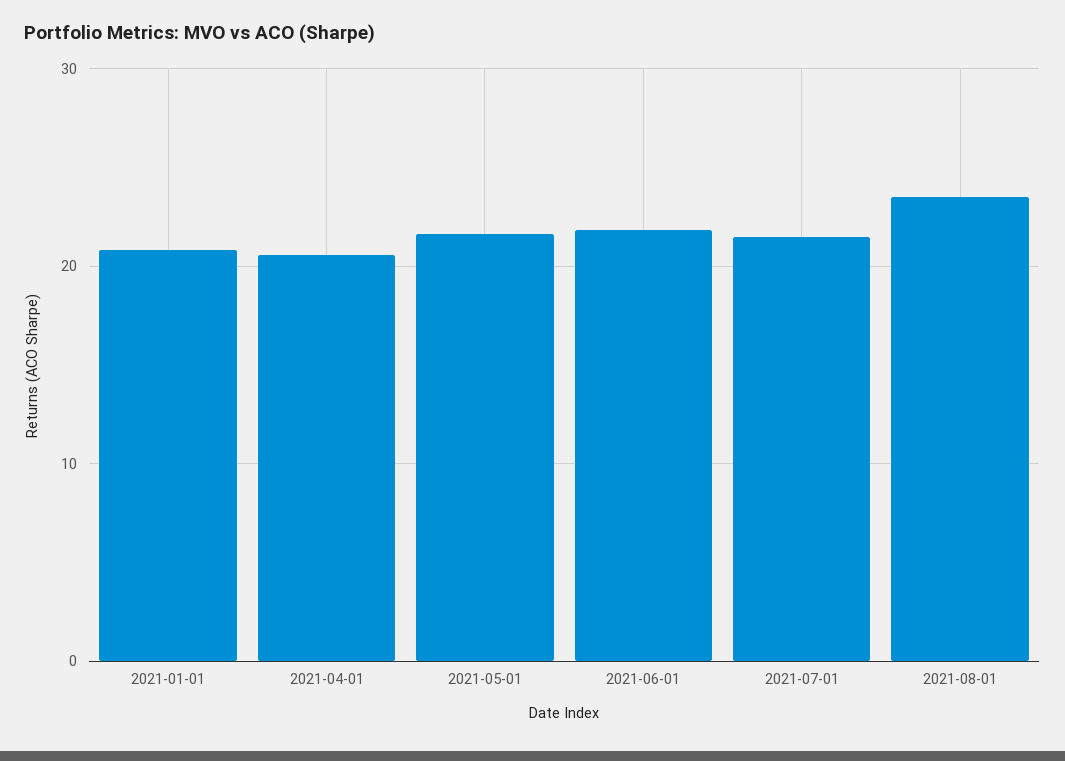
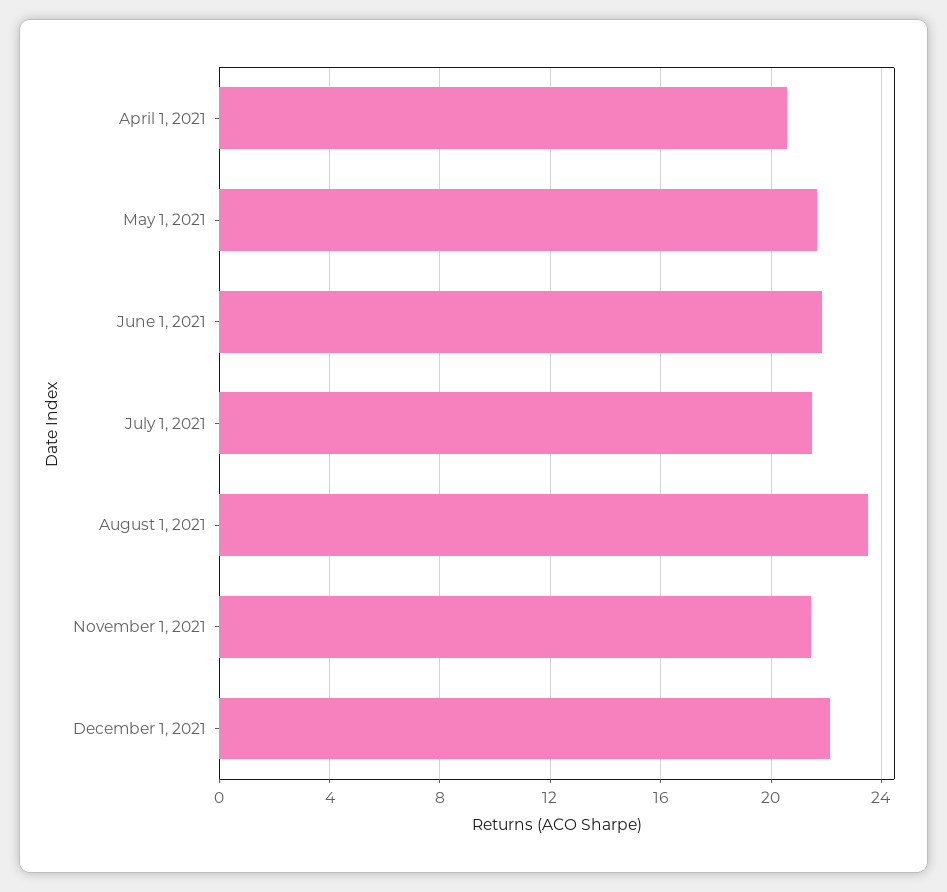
2021-01-01: 21 -> none
November 1, 2021: none -> 21.5
December 1, 2021: none -> 22

